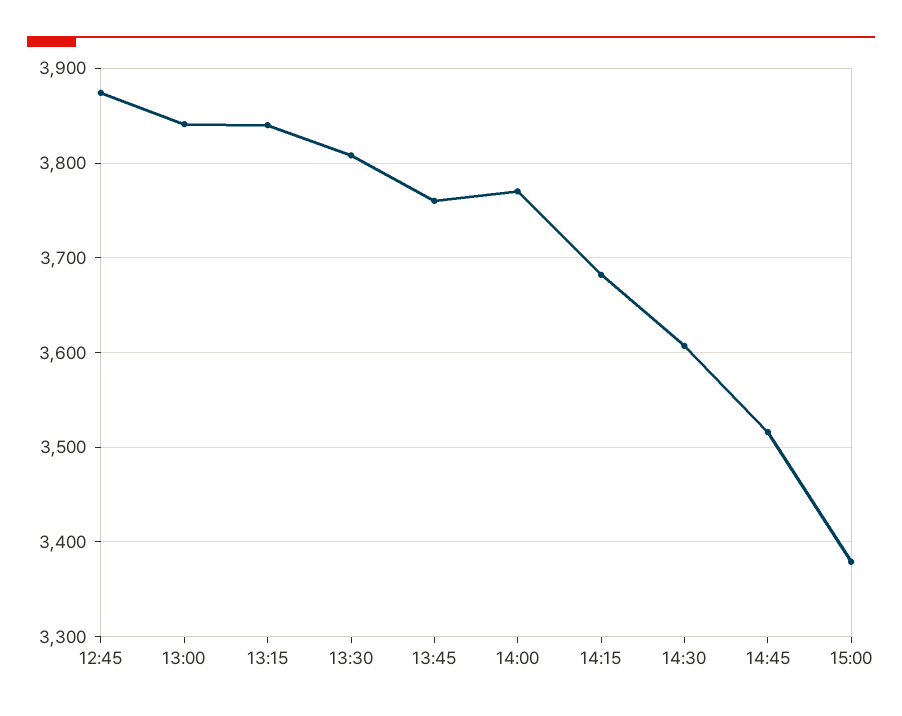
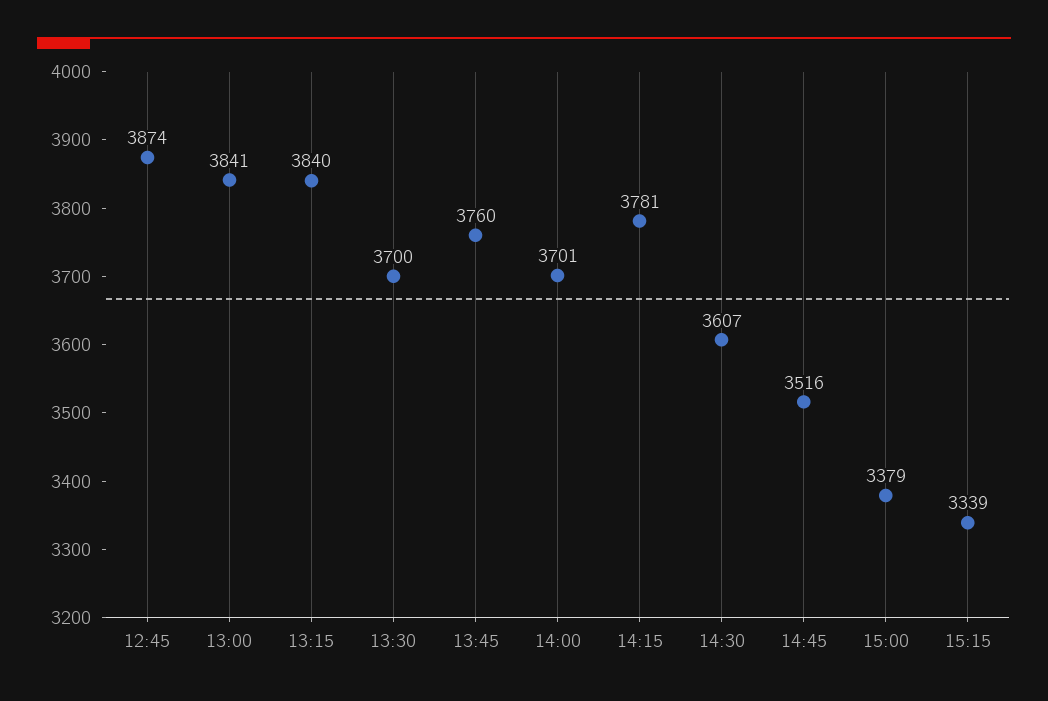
13:30: 3810 -> 3700
14:00: 3770 -> 3701
14:15: 3680 -> 3781
15:15: none -> 3339

